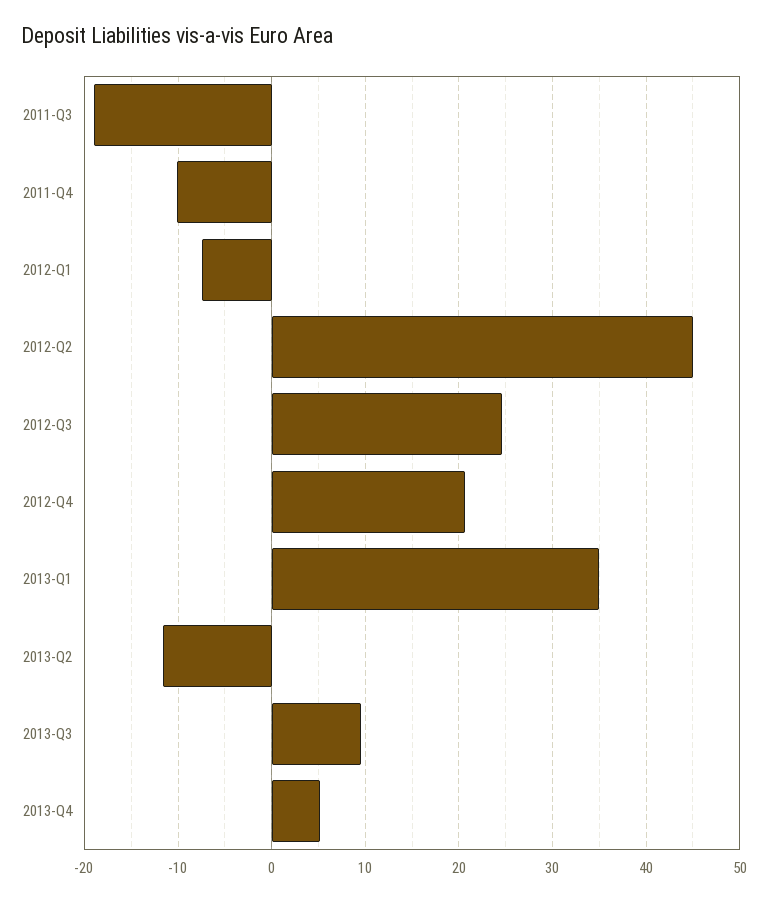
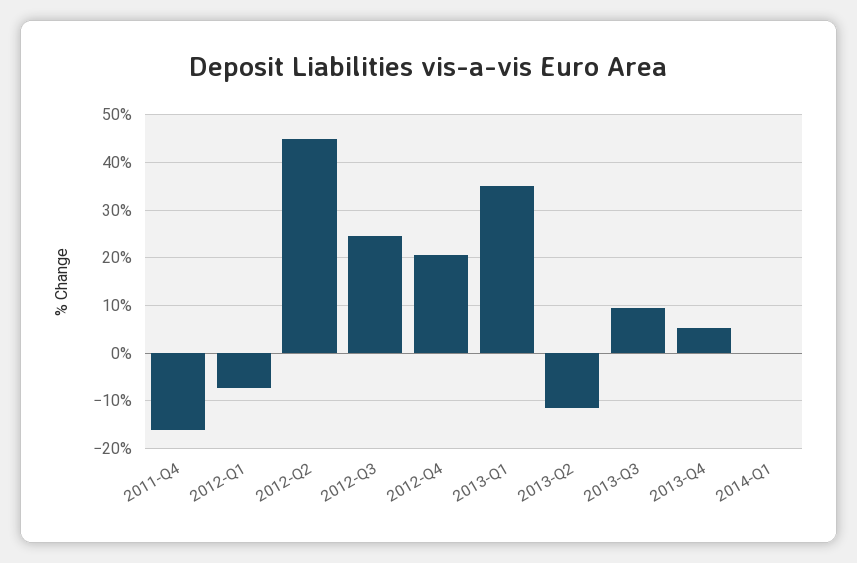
2011-Q3: -19 -> none
2011-Q4: -10 -> -16
2014-Q1: none -> 0

